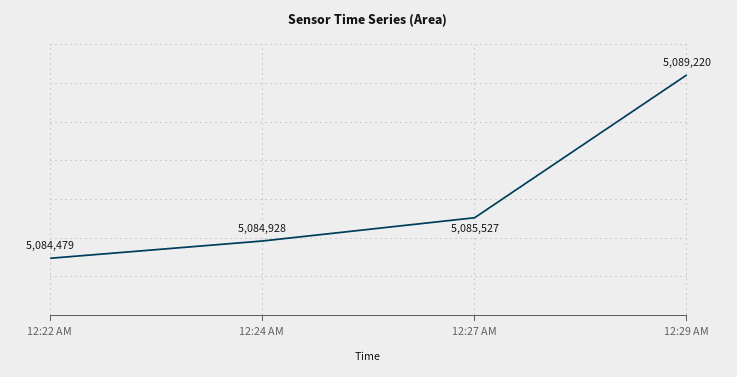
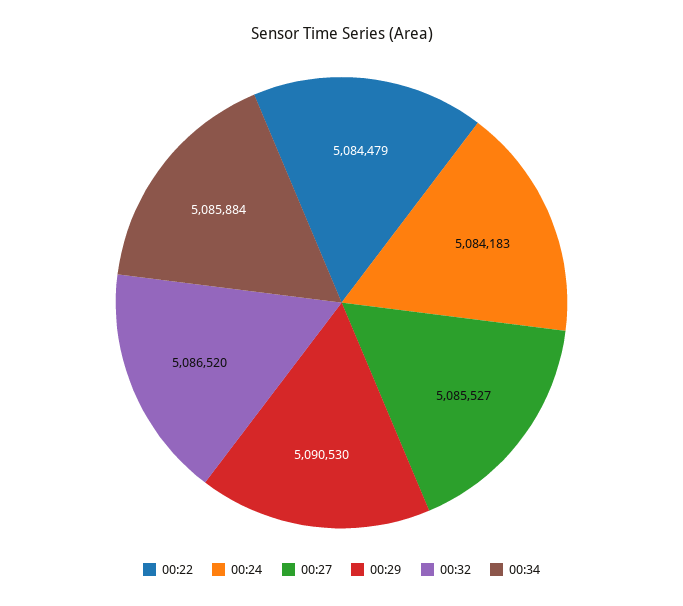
12:24 AM: 5084928 -> 5084183
12:29 AM: 5089220 -> 5090530
00:32: none -> 5086520
00:34: none -> 5085884

